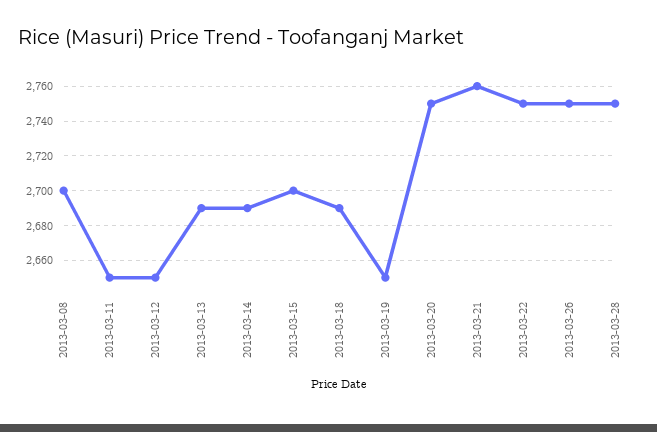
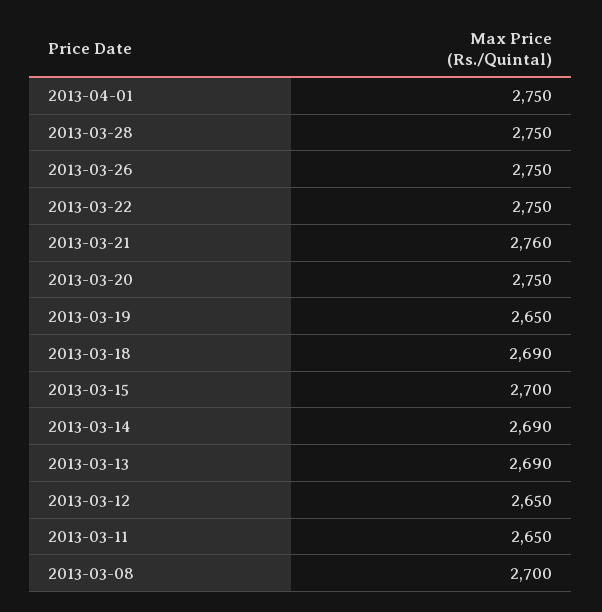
2013-04-01: none -> 2750

